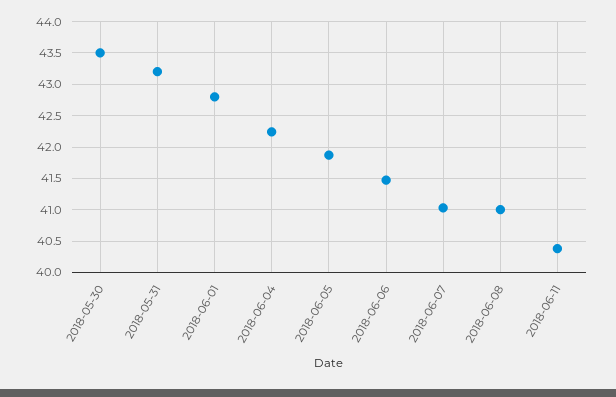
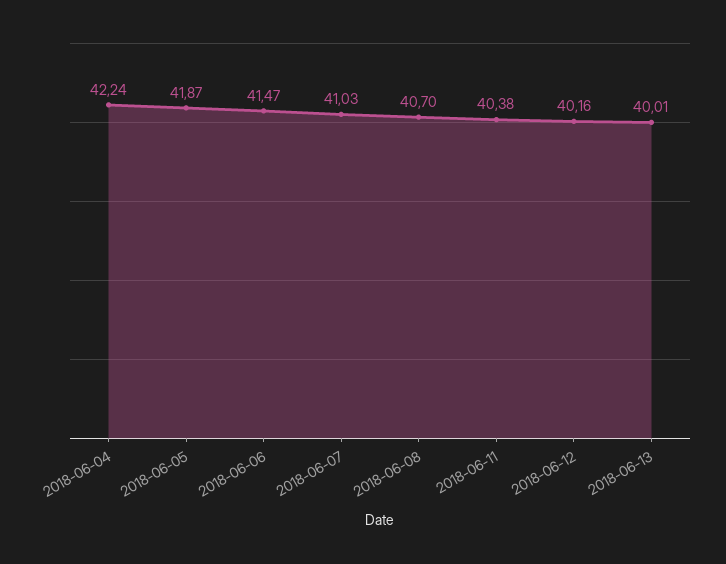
2018-05-30: 43.5 -> none
2018-05-31: 43.2 -> none
2018-06-01: 42.8 -> none
2018-06-08: 41 -> 40.7
2018-06-12: none -> 40.16
2018-06-13: none -> 40.01

